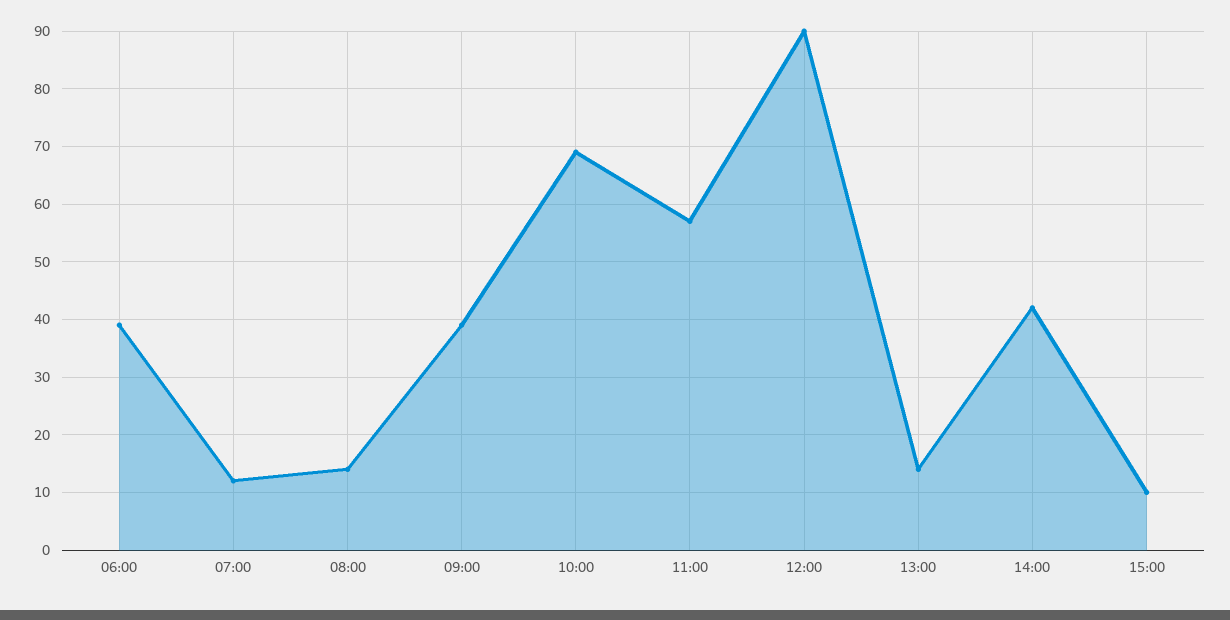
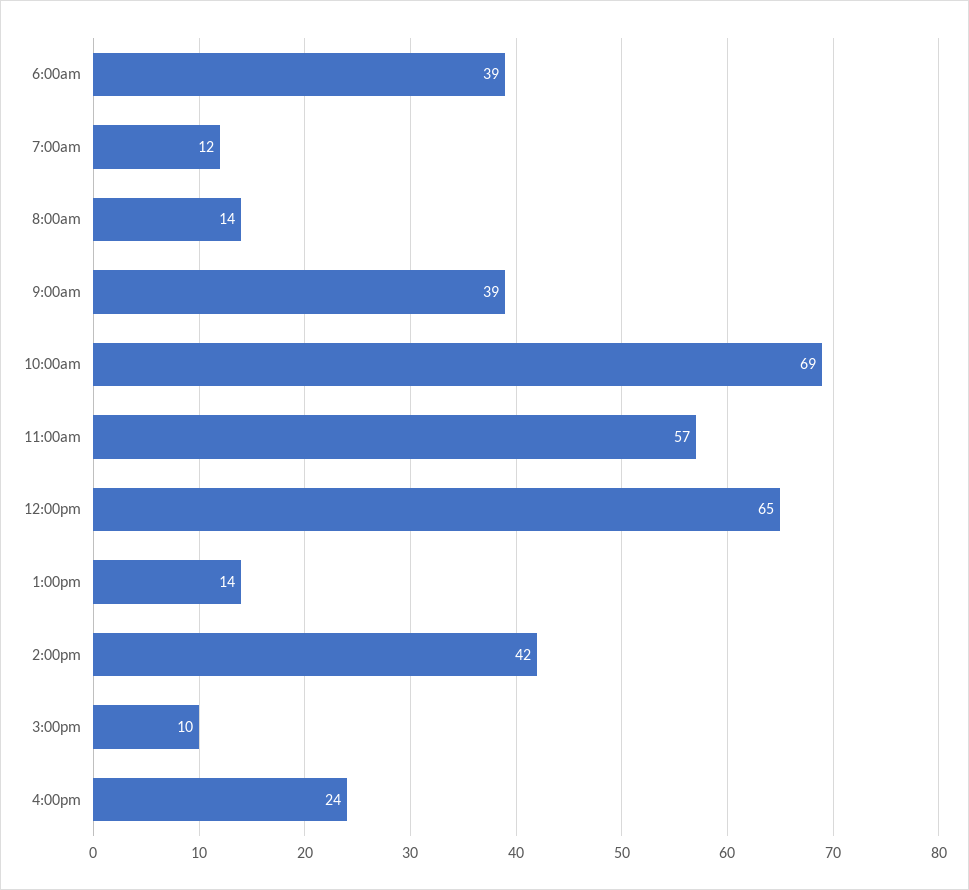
12:00: 90 -> 65
4:00pm: none -> 24

